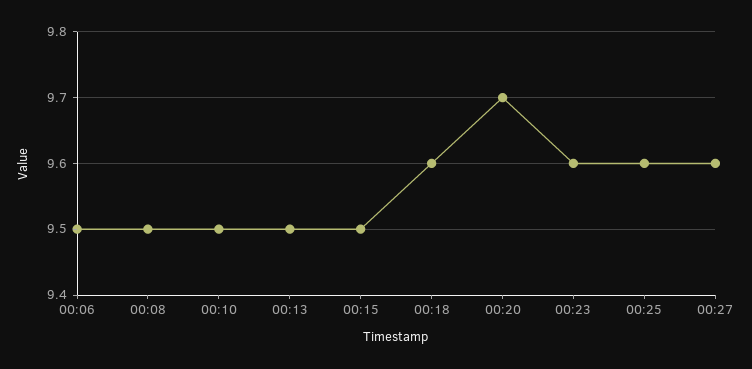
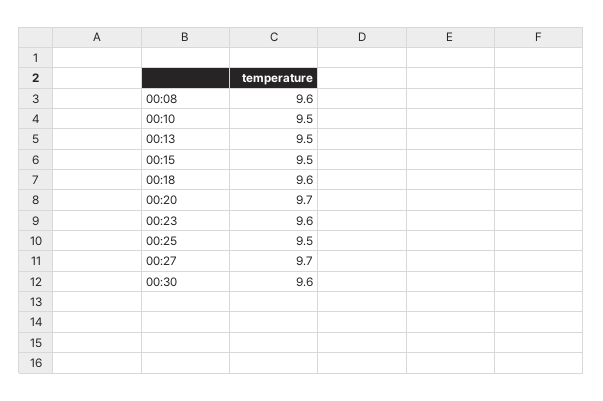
00:06: 9.5 -> none
00:08: 9.5 -> 9.6
00:25: 9.6 -> 9.5
00:27: 9.6 -> 9.7
00:30: none -> 9.6

